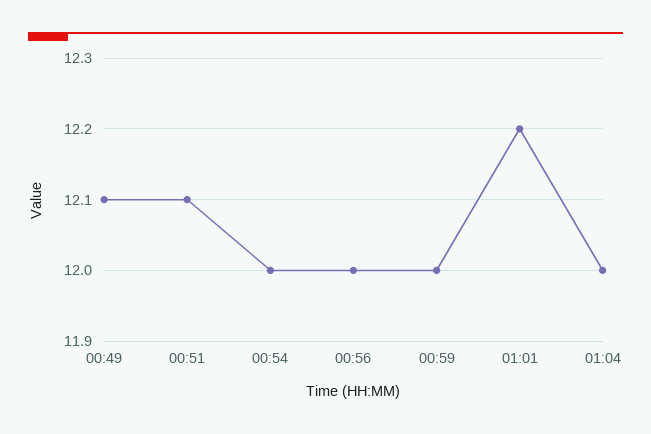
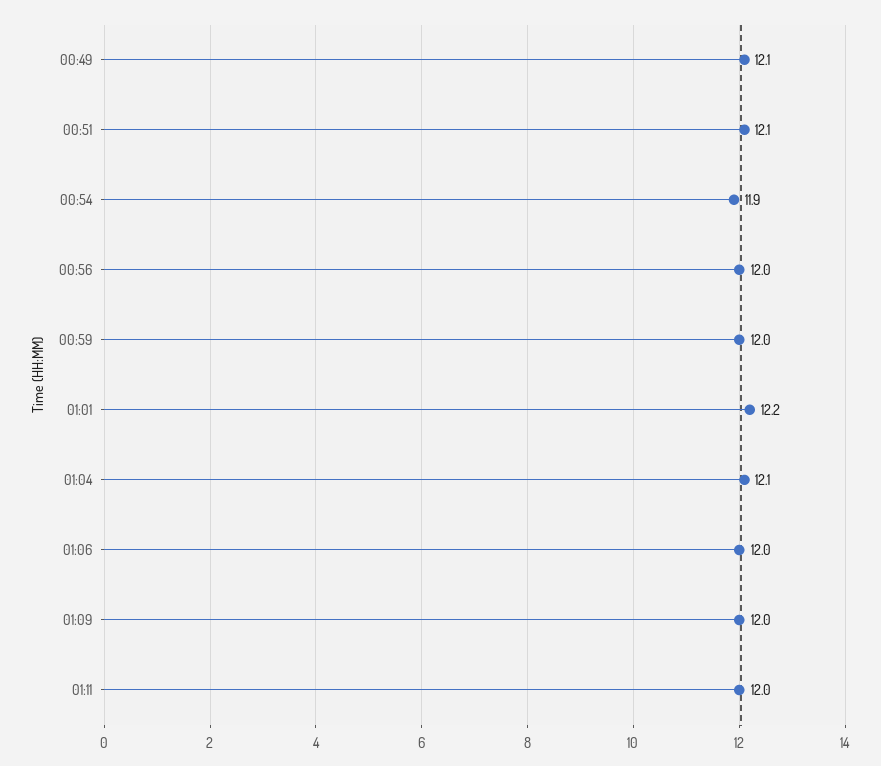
00:54: 12 -> 11.9
01:04: 12 -> 12.1
01:06: none -> 12
01:09: none -> 12
01:11: none -> 12

